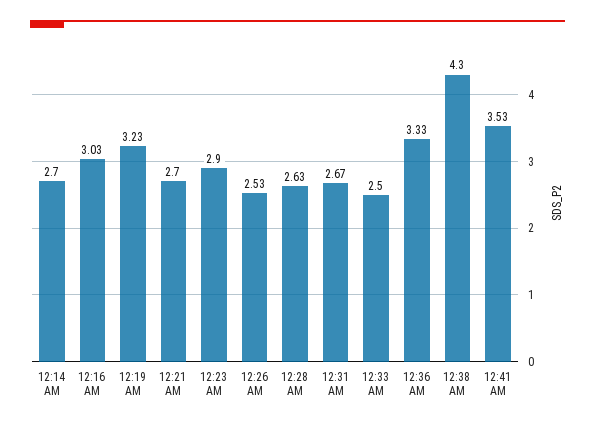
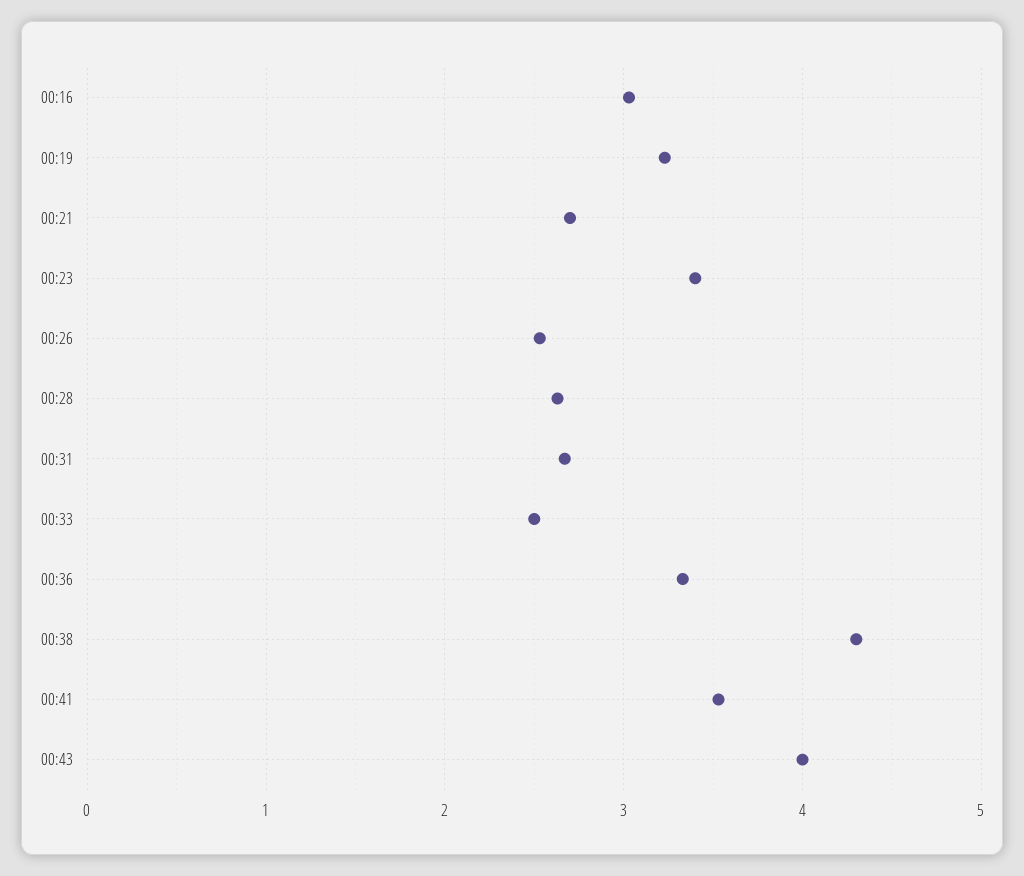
12:14 AM: 2.7 -> none
12:23 AM: 2.9 -> 3.4
00:43: none -> 4

